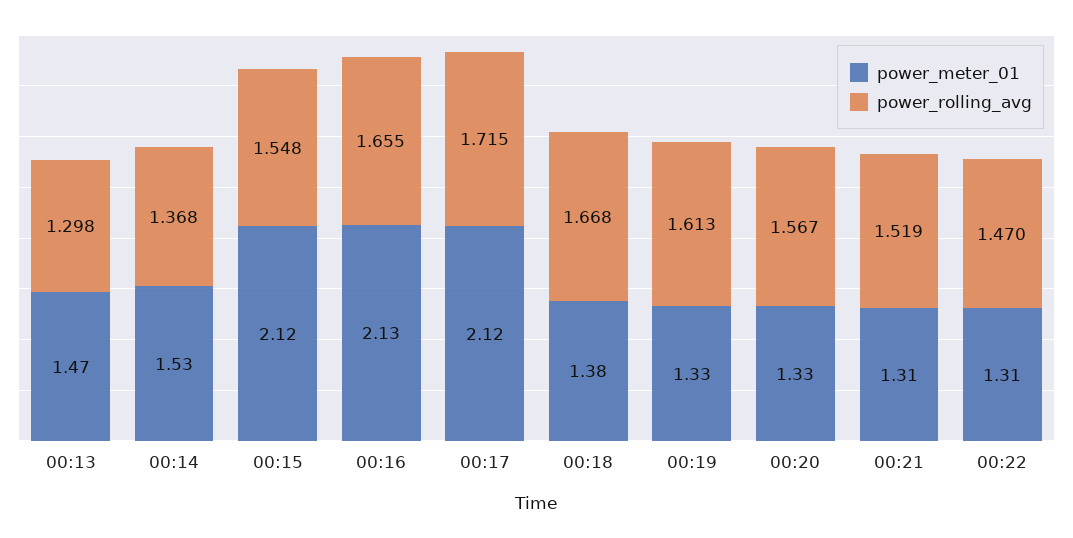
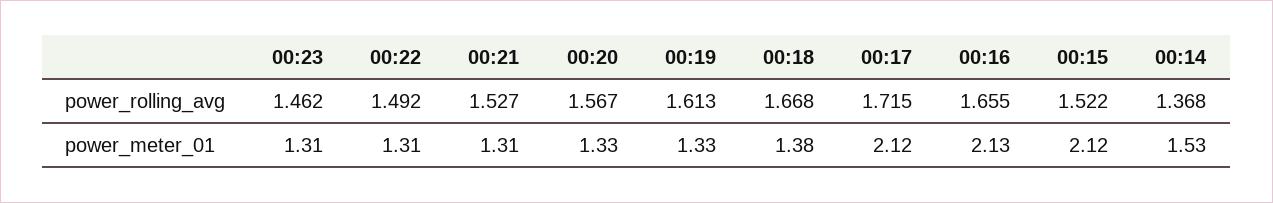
power_meter_01, 00:13: 1.47 -> none
power_rolling_avg, 00:13: 1.298 -> none
power_rolling_avg, 00:15: 1.548 -> 1.522
power_rolling_avg, 00:21: 1.519 -> 1.527
power_rolling_avg, 00:22: 1.47 -> 1.492
power_rolling_avg, 00:23: none -> 1.462
power_meter_01, 00:23: none -> 1.31

